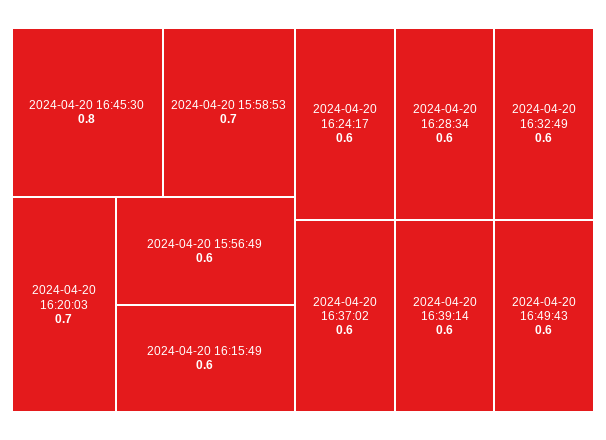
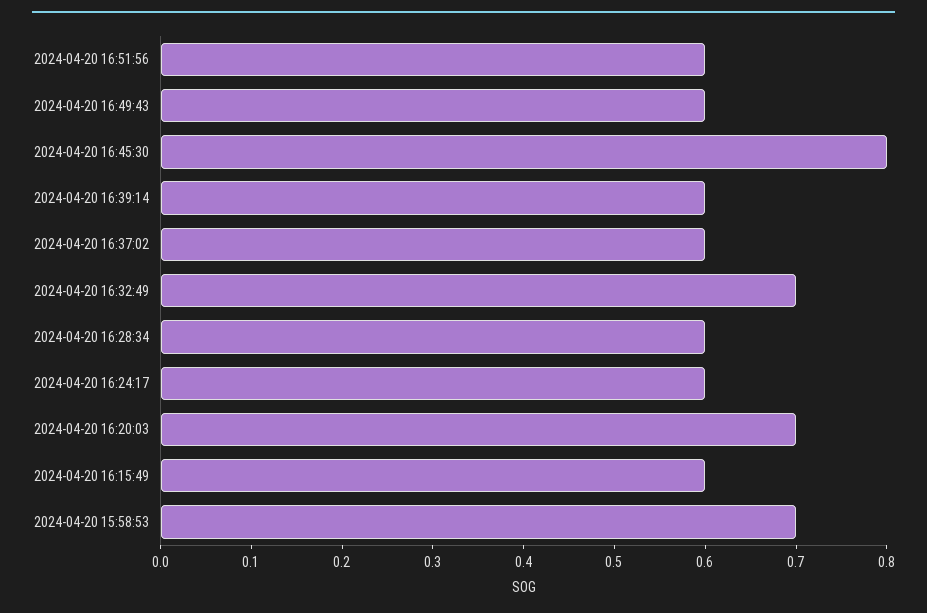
2024-04-20 15:56:49: 0.6 -> none
2024-04-20 16:32:49: 0.6 -> 0.7
2024-04-20 16:51:56: none -> 0.6

